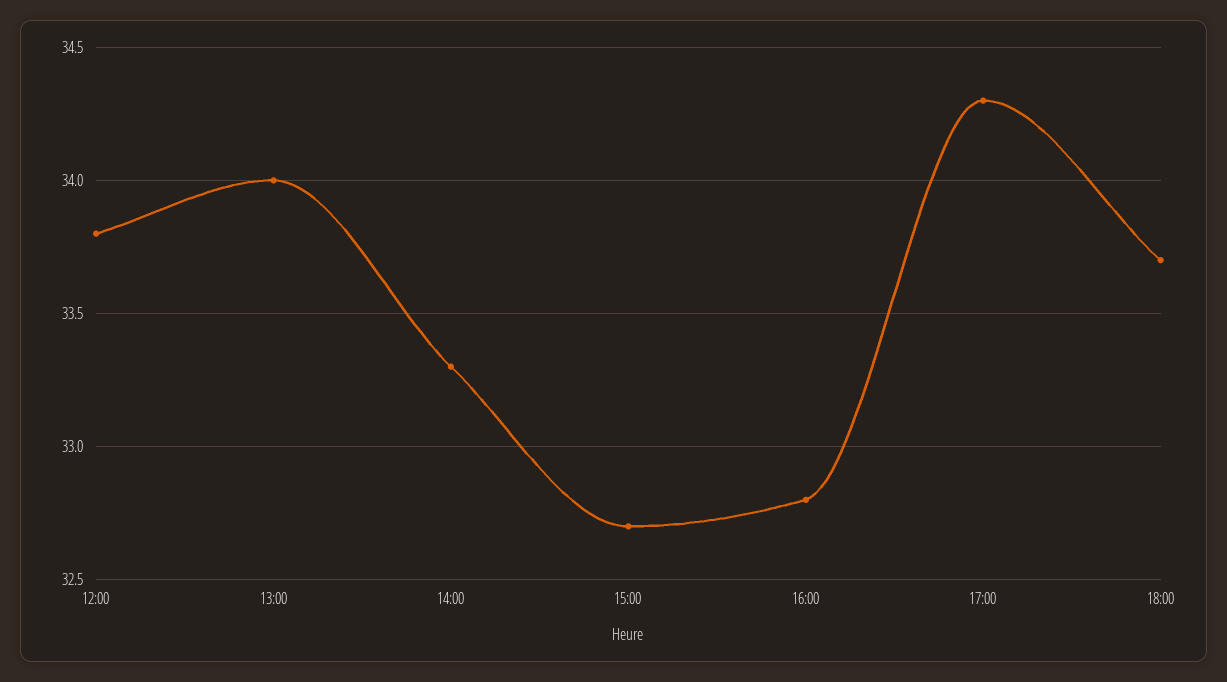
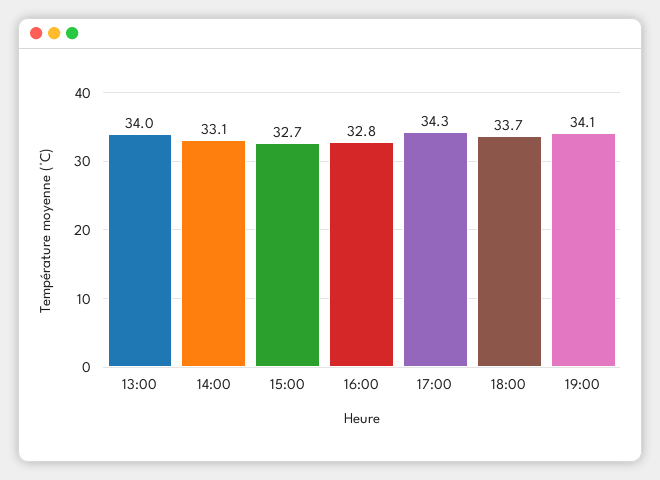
12:00: 33.8 -> none
14:00: 33.3 -> 33.1
19:00: none -> 34.1

